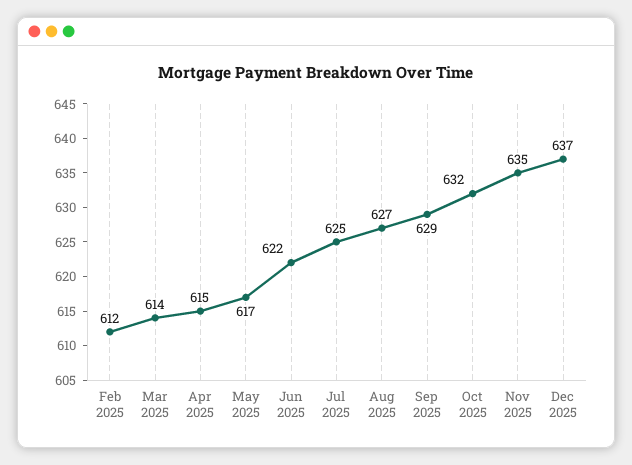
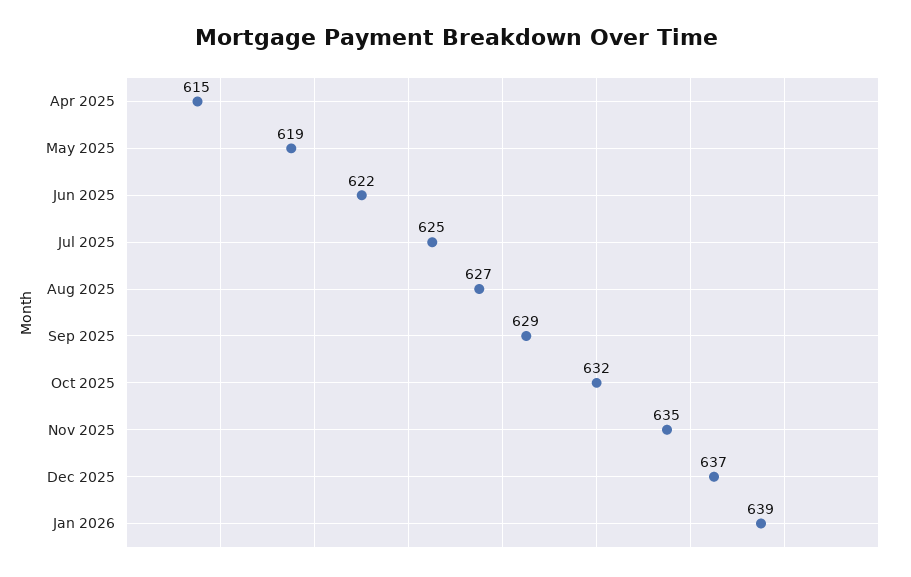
Feb 2025: 612 -> none
Mar 2025: 614 -> none
May 2025: 617 -> 619
Jan 2026: none -> 639

